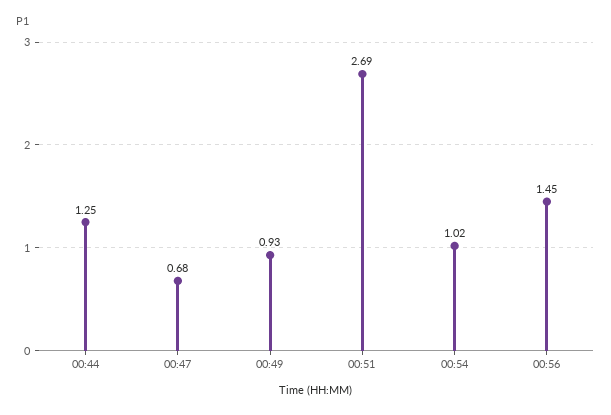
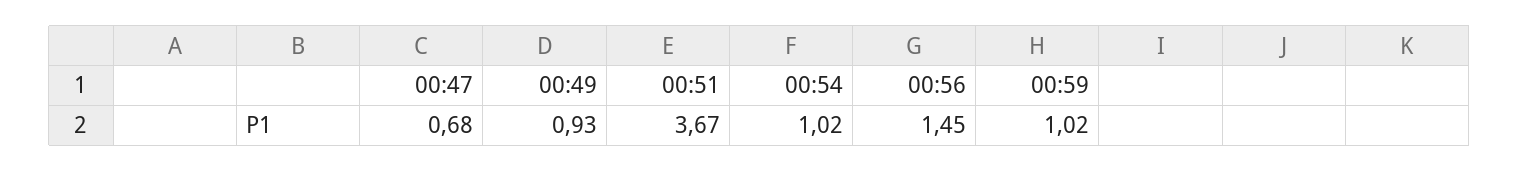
00:44: 1.25 -> none
00:51: 2.69 -> 3.67
00:59: none -> 1.02

